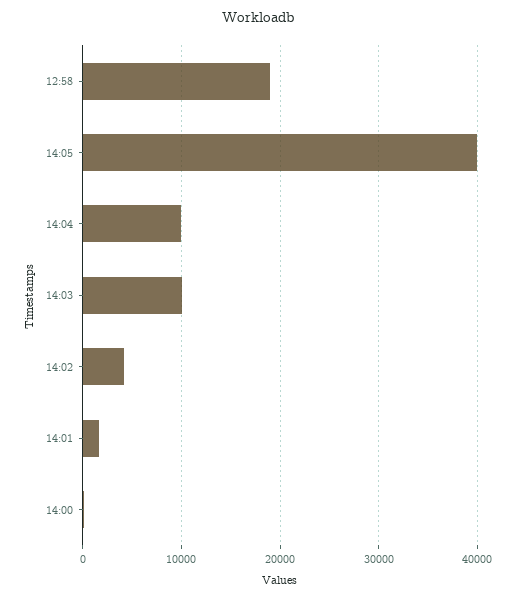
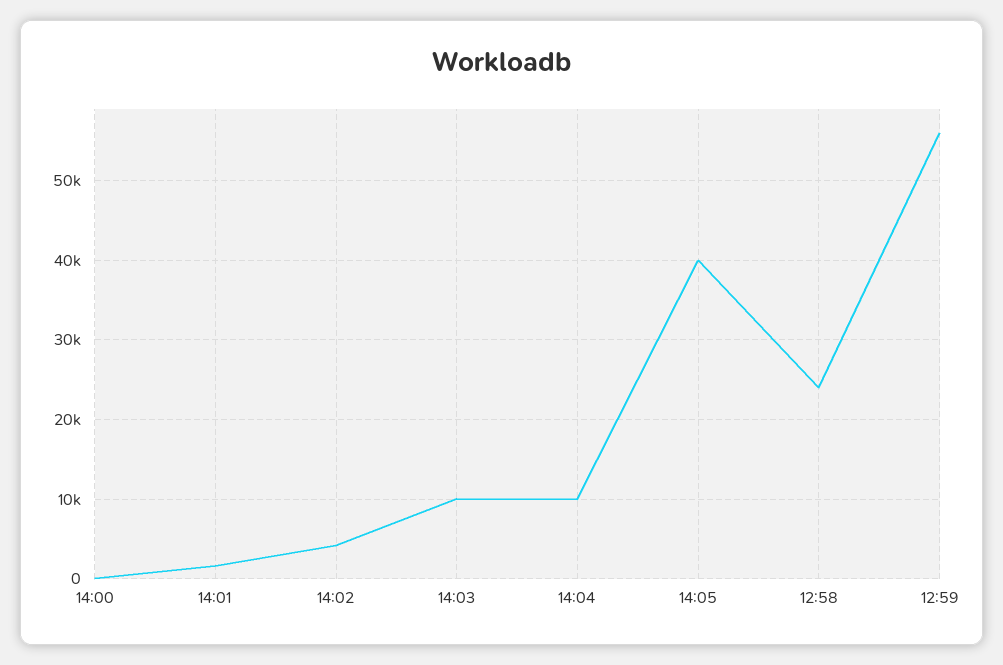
12:58: 19000 -> 24000
12:59: none -> 56000

